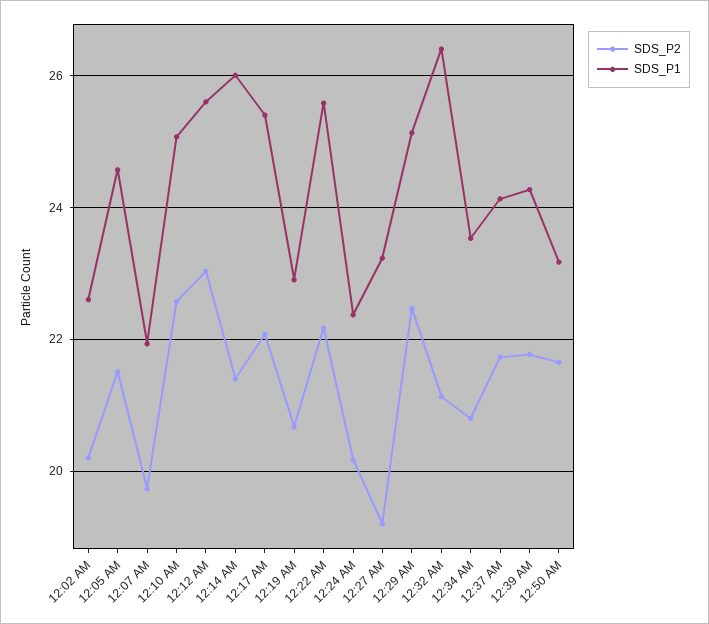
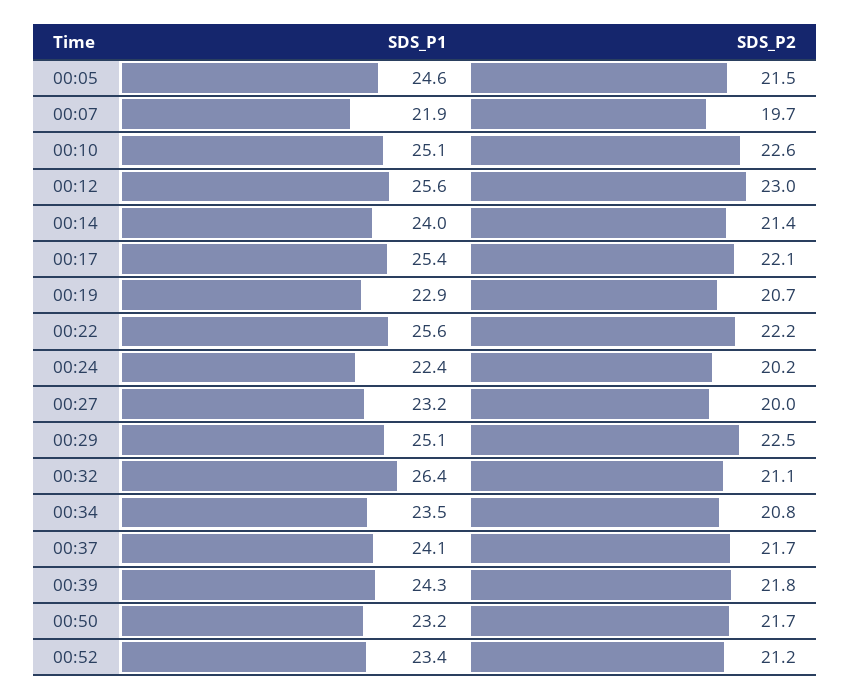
SDS_P2, 12:02 AM: 20.2 -> none
SDS_P1, 12:02 AM: 22.6 -> none
SDS_P1, 12:14 AM: 26 -> 24
SDS_P2, 12:27 AM: 19.2 -> 20
SDS_P1, 00:52: none -> 23.4
SDS_P2, 00:52: none -> 21.2

